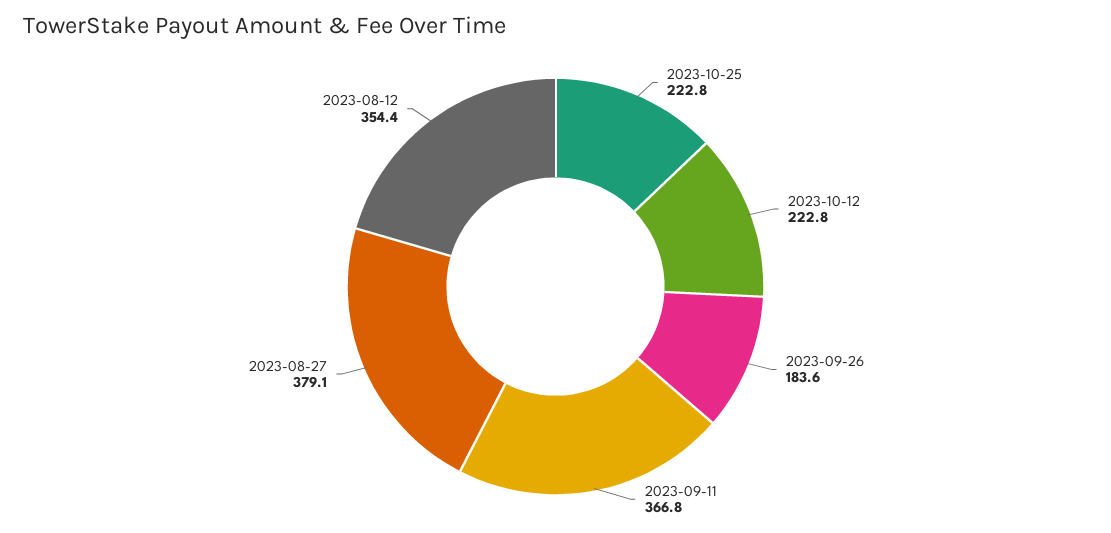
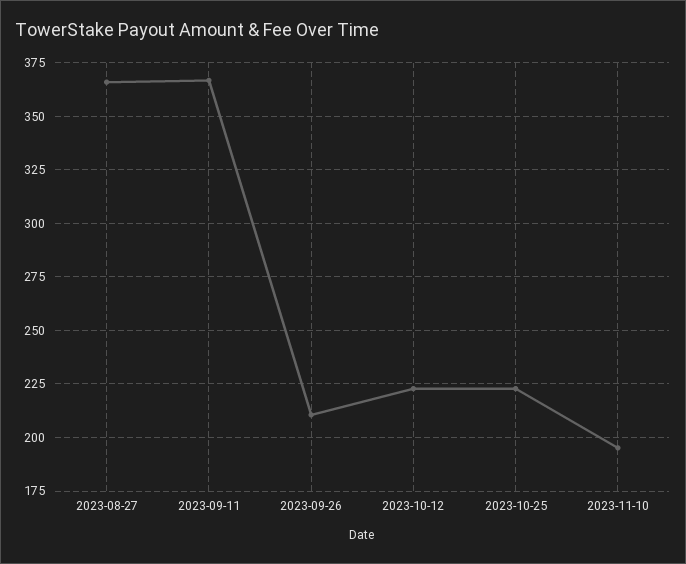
2023-09-26: 183.6 -> 210
2023-08-27: 379.1 -> 365
2023-08-12: 354.4 -> none
2023-11-10: none -> 195

